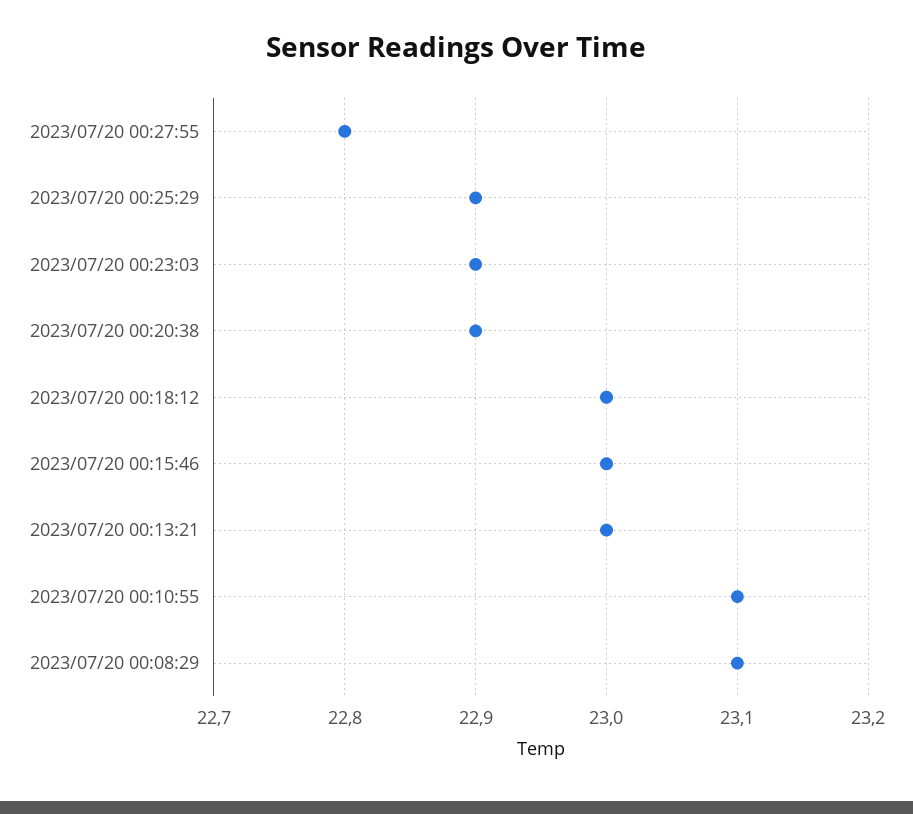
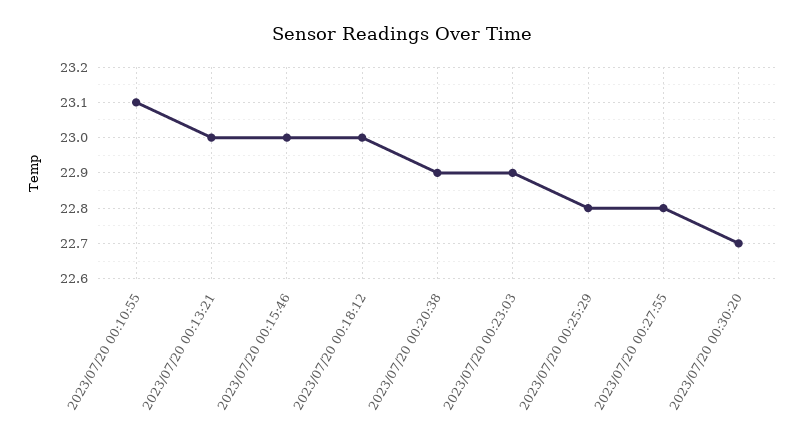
2023/07/20 00:25:29: 22.9 -> 22.8
2023/07/20 00:08:29: 23.1 -> none
2023/07/20 00:30:20: none -> 22.7

